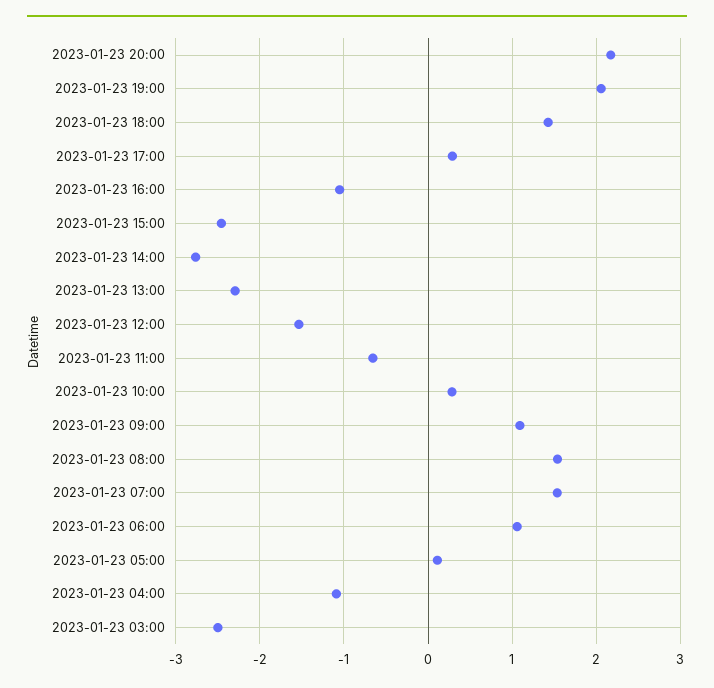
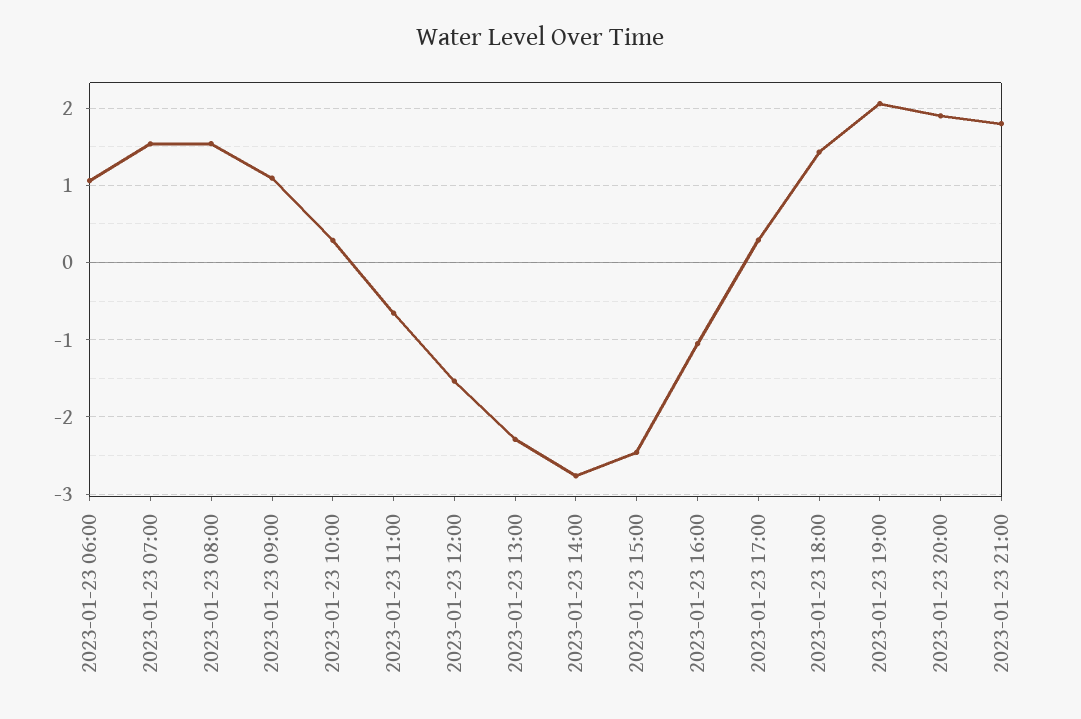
2023-01-23 20:00: 2.2 -> 1.9
2023-01-23 05:00: 0.1 -> none
2023-01-23 04:00: -1.1 -> none
2023-01-23 03:00: -2.5 -> none
2023-01-23 21:00: none -> 1.8

